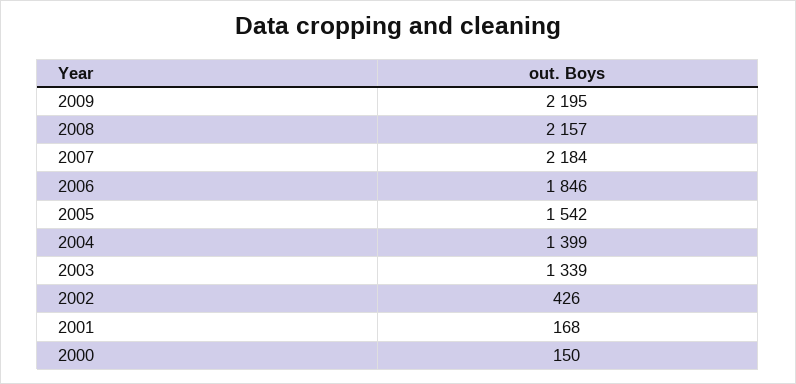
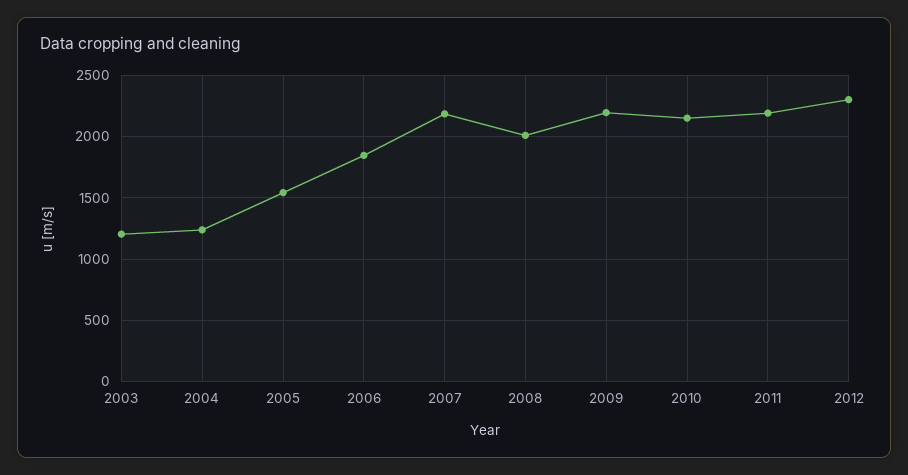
2008: 2157 -> 2000
2004: 1399 -> 1250
2003: 1339 -> 1200
2002: 426 -> none
2001: 168 -> none
2000: 150 -> none
2010: none -> 2150
2011: none -> 2200
2012: none -> 2300

